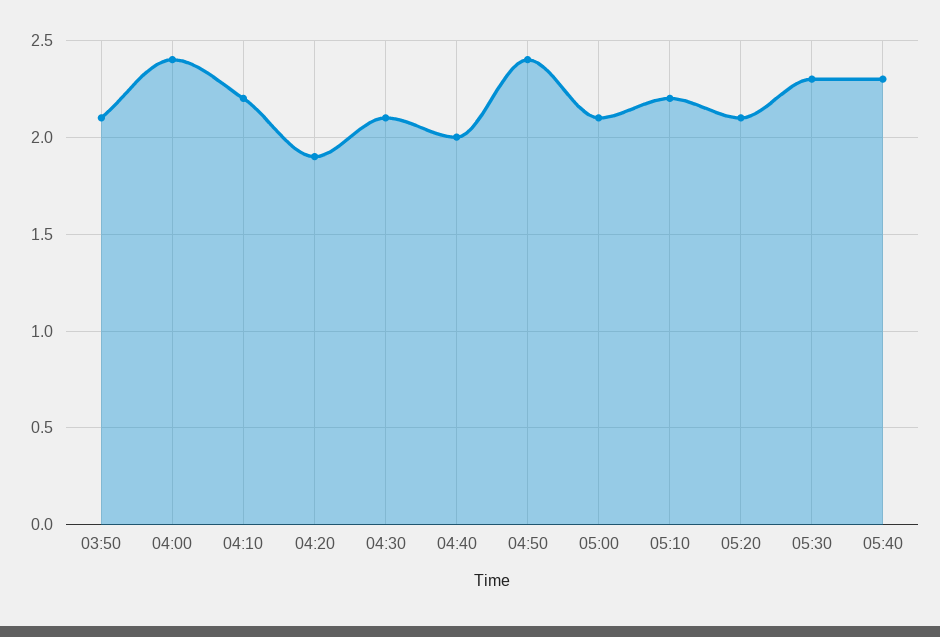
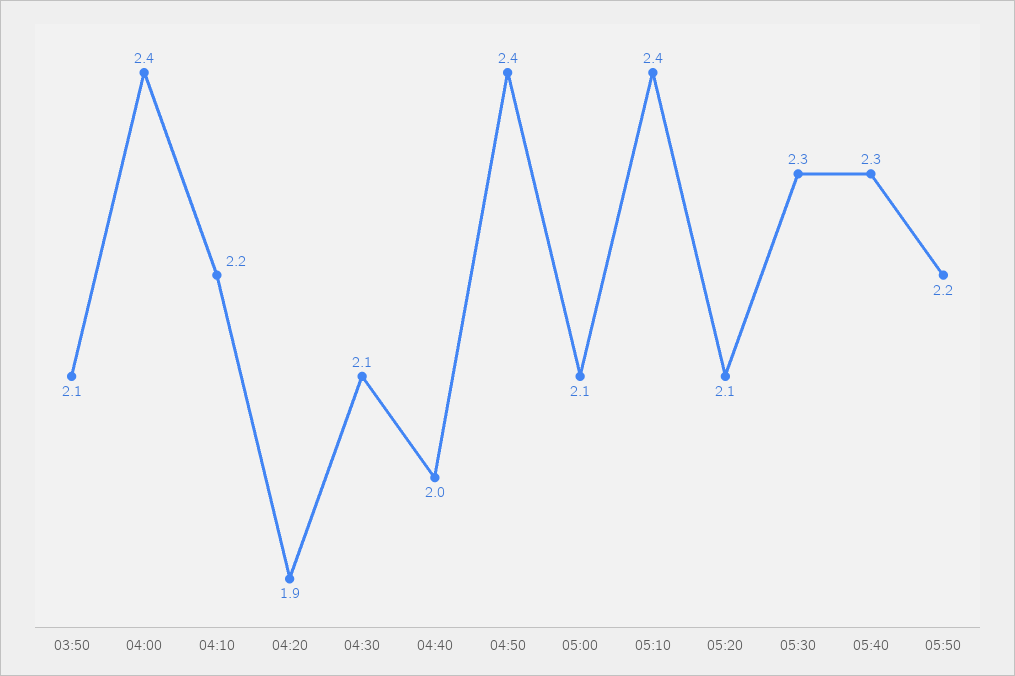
05:10: 2.2 -> 2.4
05:50: none -> 2.2

